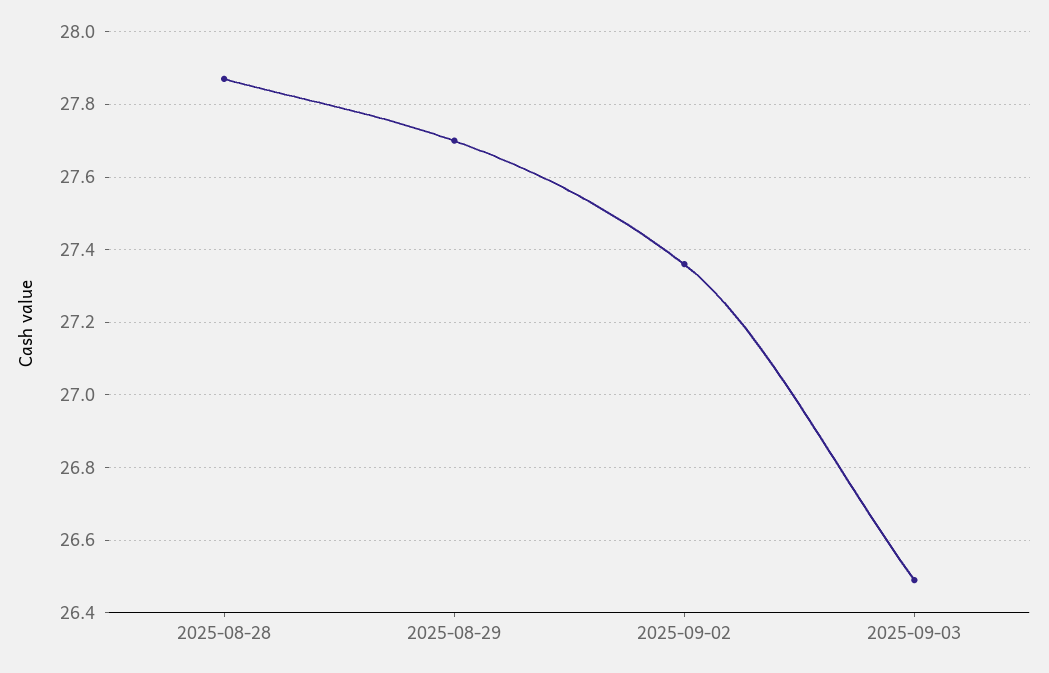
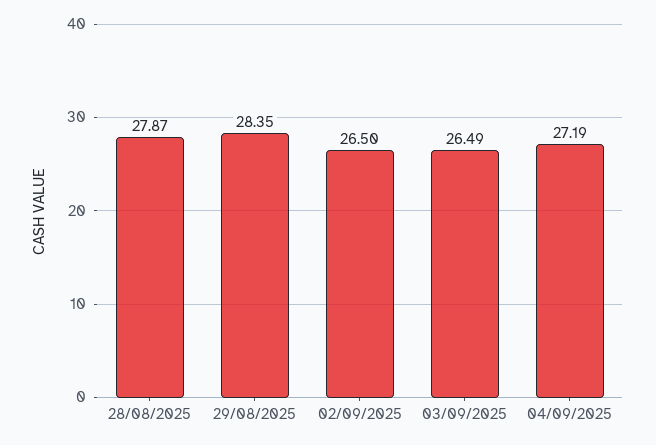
2025-08-29: 27.7 -> 28.35
2025-09-02: 27.35 -> 26.5
04/09/2025: none -> 27.19

